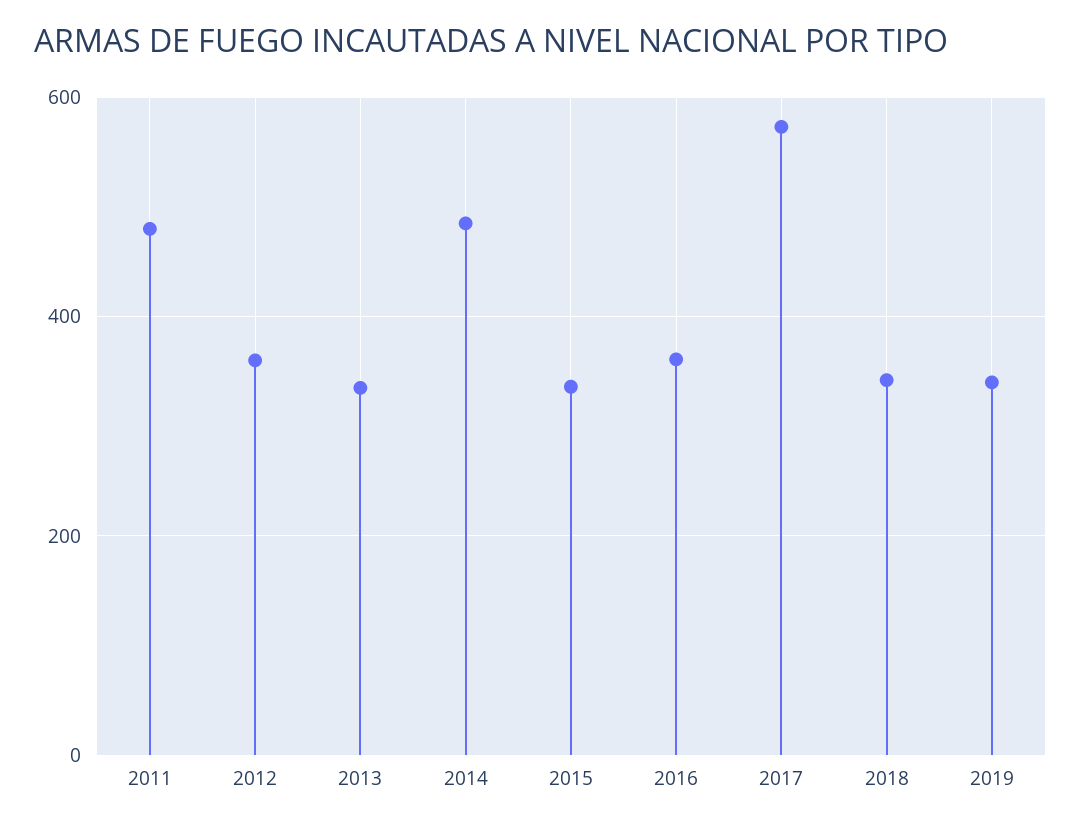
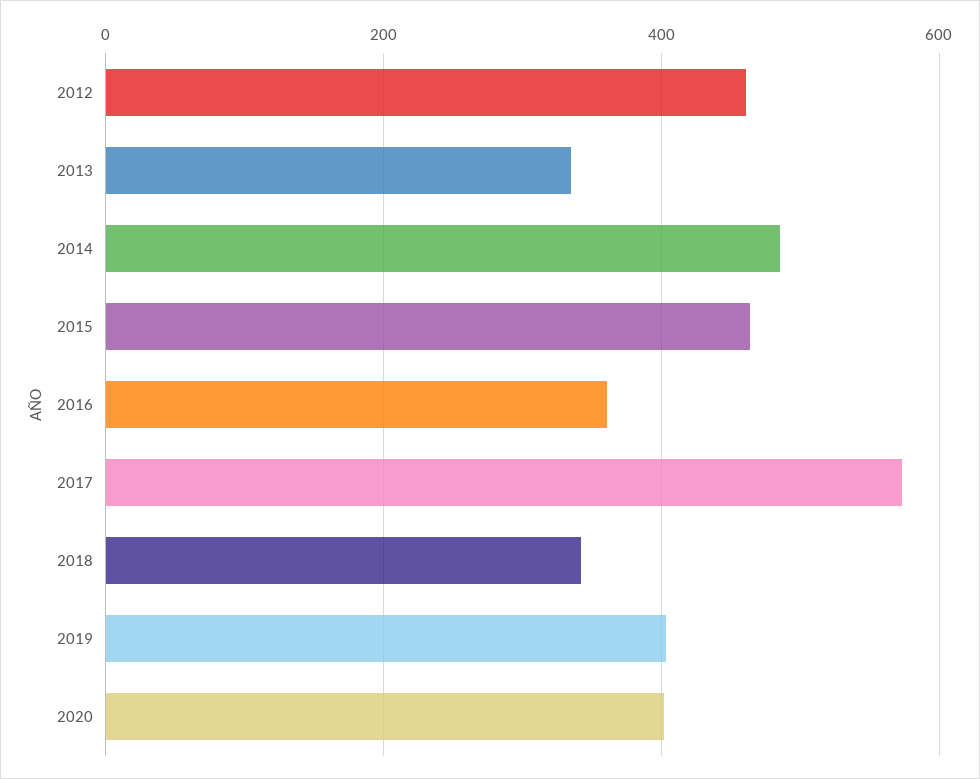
2011: 480 -> none
2012: 360 -> 460
2015: 340 -> 460
2019: 340 -> 400
2020: none -> 400

